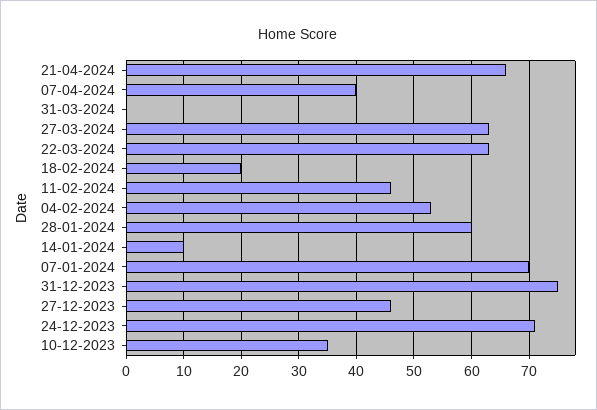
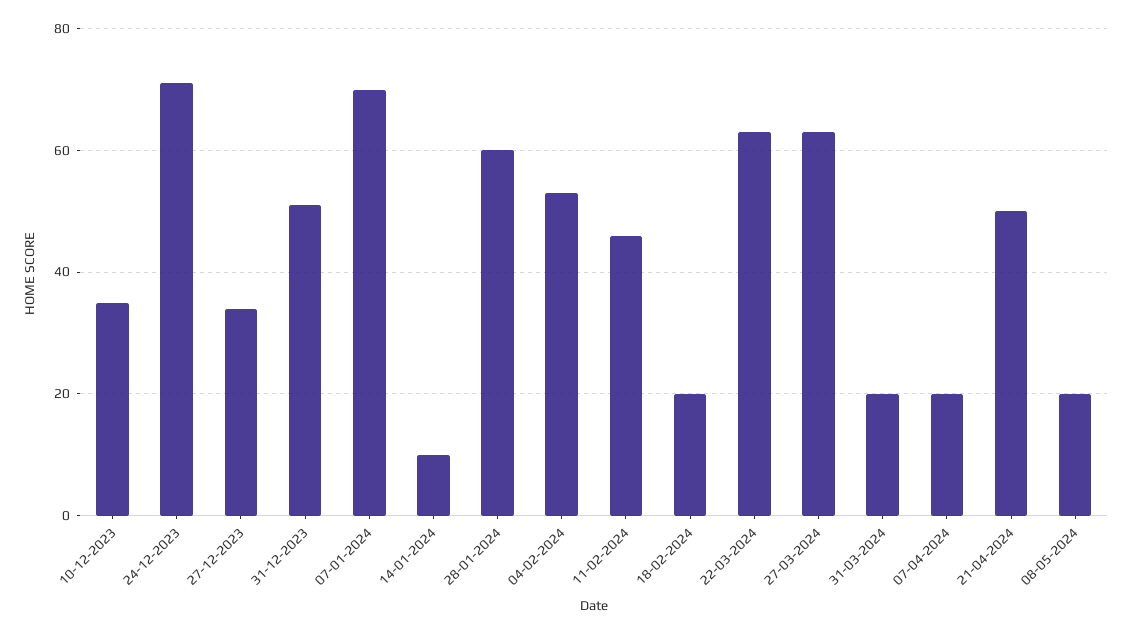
21-04-2024: 65 -> 50
07-04-2024: 40 -> 20
31-03-2024: 0 -> 20
31-12-2023: 75 -> 50
27-12-2023: 45 -> 35
08-05-2024: none -> 20

